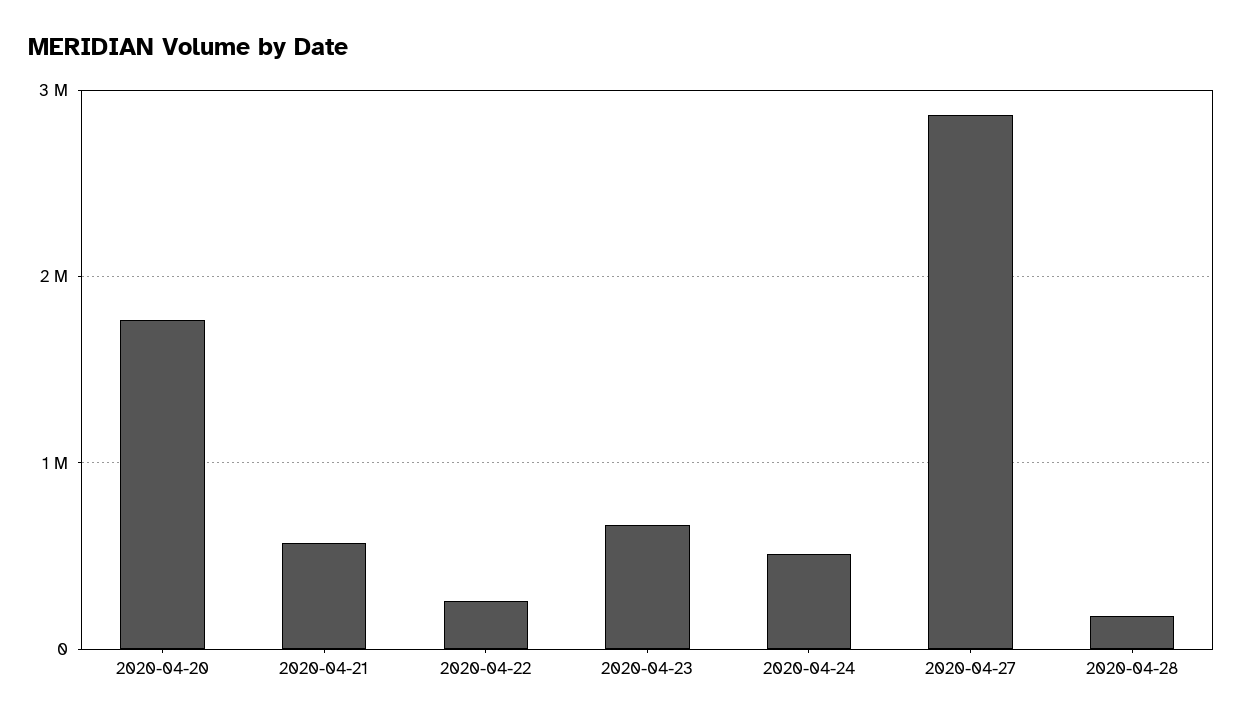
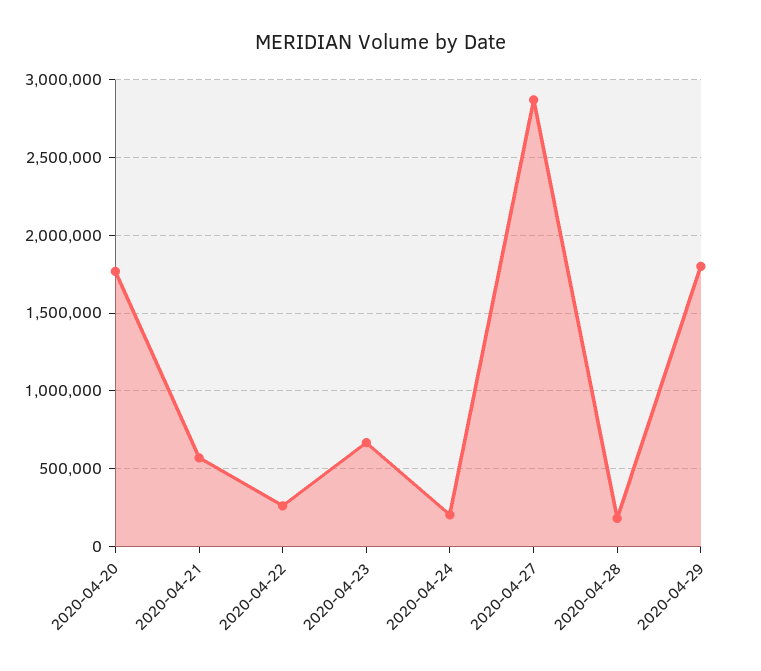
2020-04-24: 500000 -> 200000
2020-04-29: none -> 1800000

